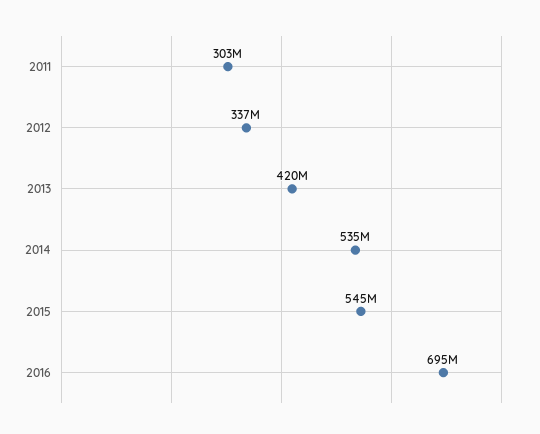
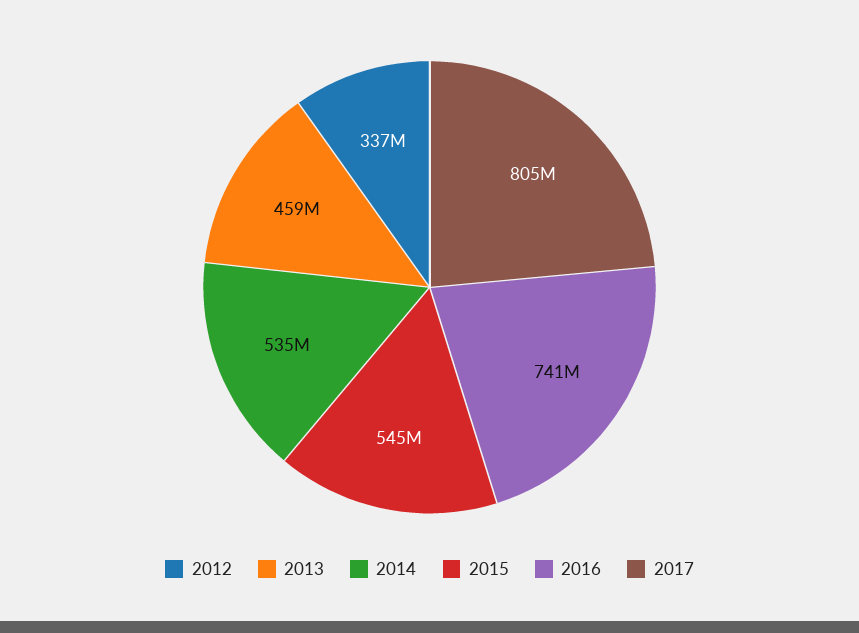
2011: 303000000 -> none
2013: 420000000 -> 459000000
2016: 695000000 -> 741000000
2017: none -> 805000000

